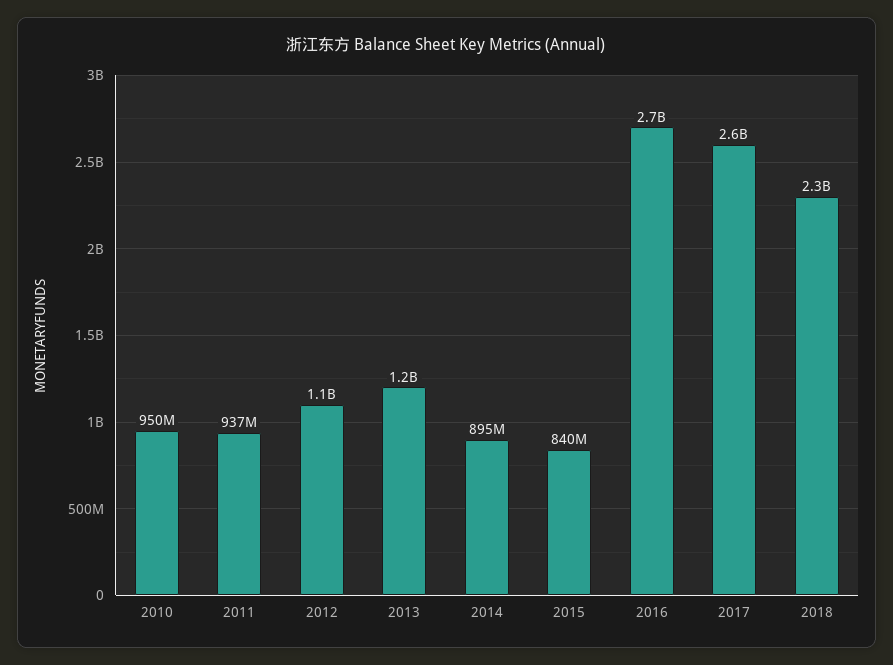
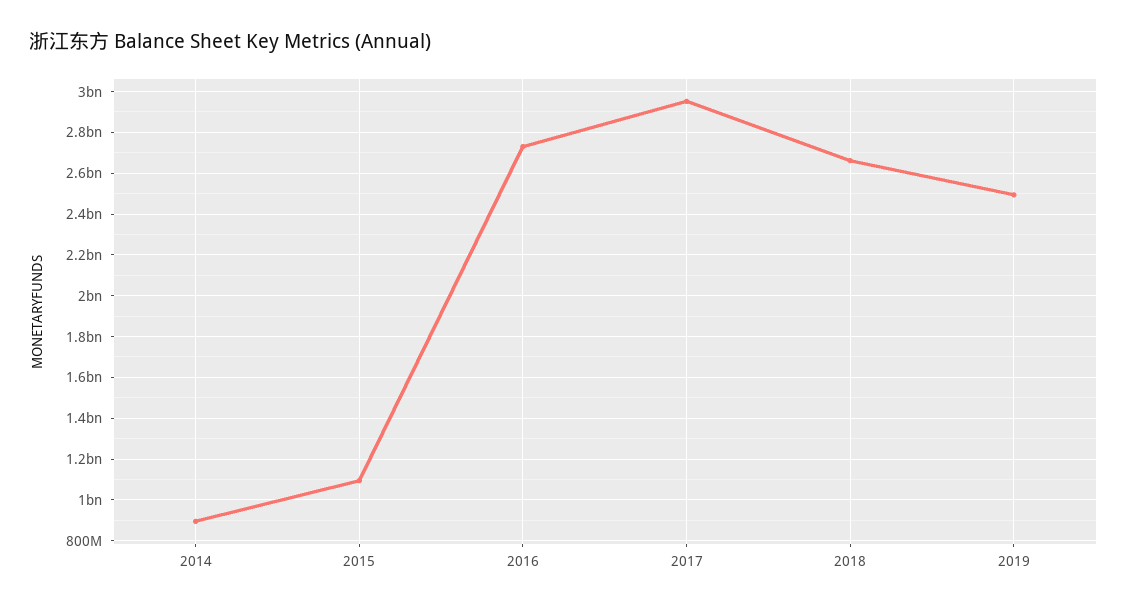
2010: 950000000 -> none
2011: 937000000 -> none
2012: 1100000000 -> none
2013: 1200000000 -> none
2015: 840000000 -> 1100000000
2017: 2600000000 -> 2950000000
2018: 2300000000 -> 2650000000
2019: none -> 2500000000

